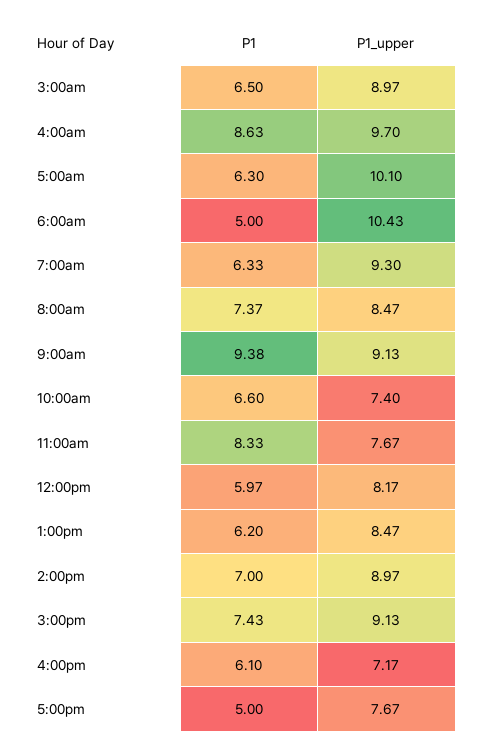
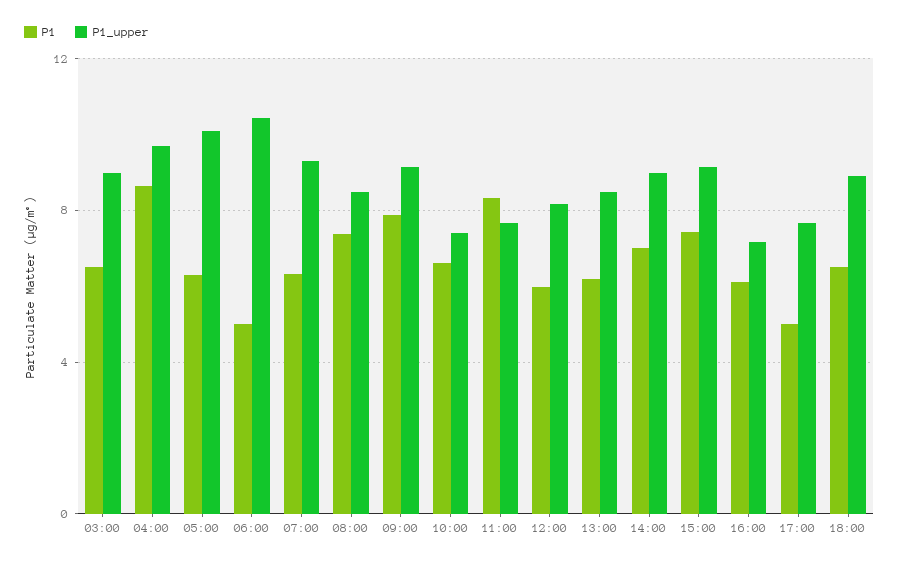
P1, 9:00am: 9.38 -> 8
P1, 18:00: none -> 6.5
P1_upper, 18:00: none -> 9

